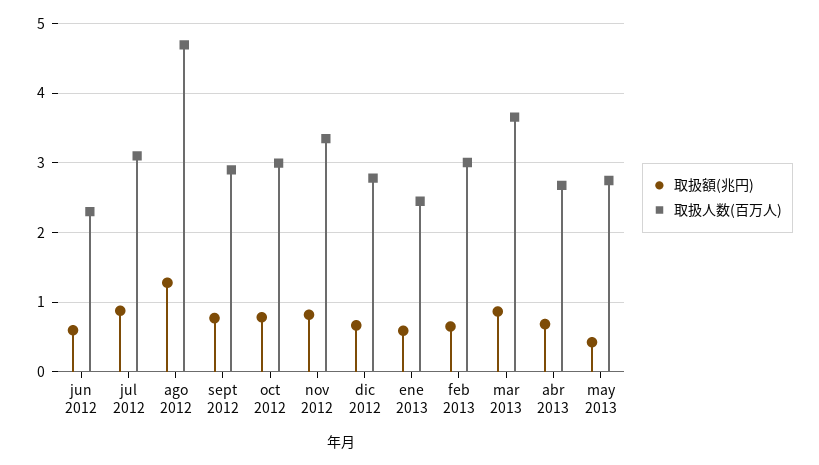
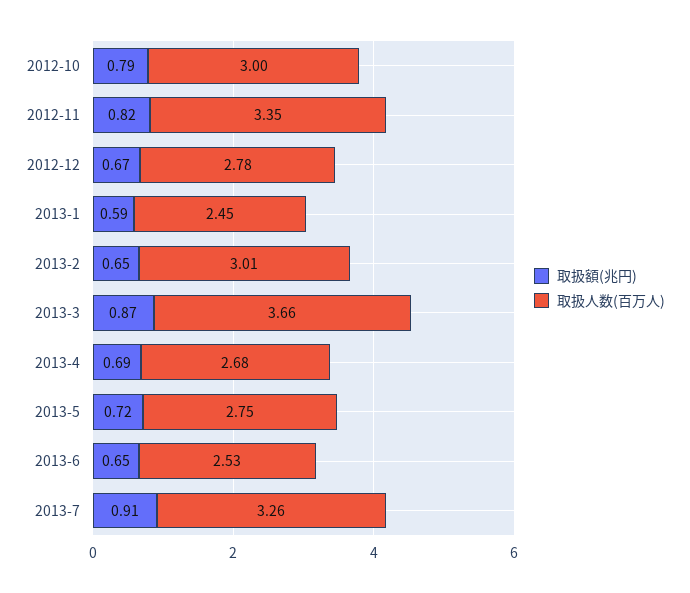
取扱額(兆円), jun 2012: 0.6 -> none
取扱人数(百万人), jun 2012: 2.3 -> none
取扱額(兆円), jul 2012: 0.9 -> none
取扱人数(百万人), jul 2012: 3.1 -> none
取扱額(兆円), ago 2012: 1.3 -> none
取扱人数(百万人), ago 2012: 4.7 -> none
取扱額(兆円), sept 2012: 0.8 -> none
取扱人数(百万人), sept 2012: 2.9 -> none
取扱額(兆円), may 2013: 0.4 -> 0.72
取扱額(兆円), 2013-6: none -> 0.65
取扱人数(百万人), 2013-6: none -> 2.53
取扱額(兆円), 2013-7: none -> 0.91
取扱人数(百万人), 2013-7: none -> 3.26

